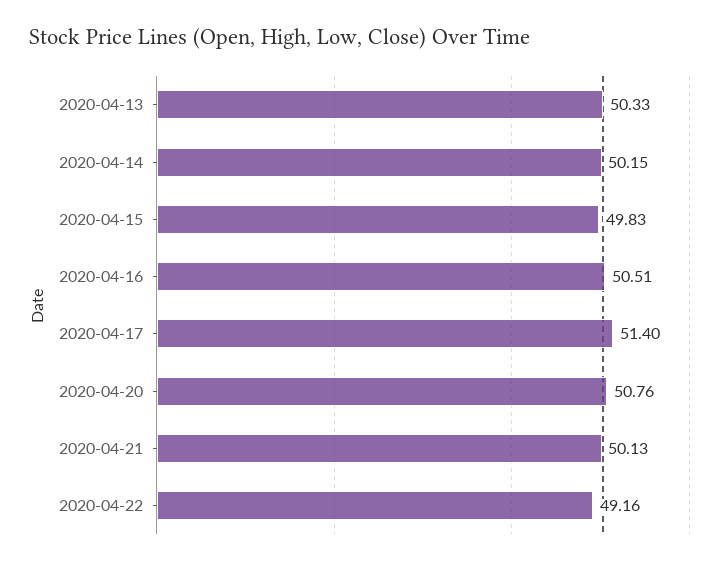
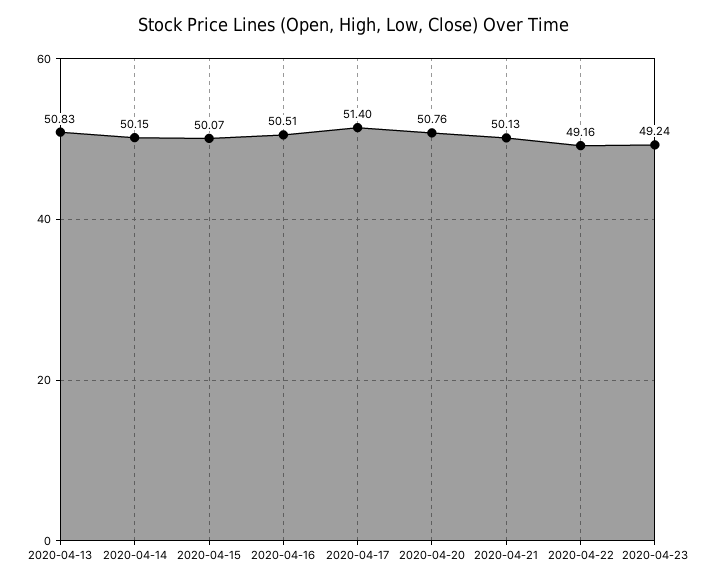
2020-04-13: 50.33 -> 50.83
2020-04-15: 49.83 -> 50.07
2020-04-23: none -> 49.24

